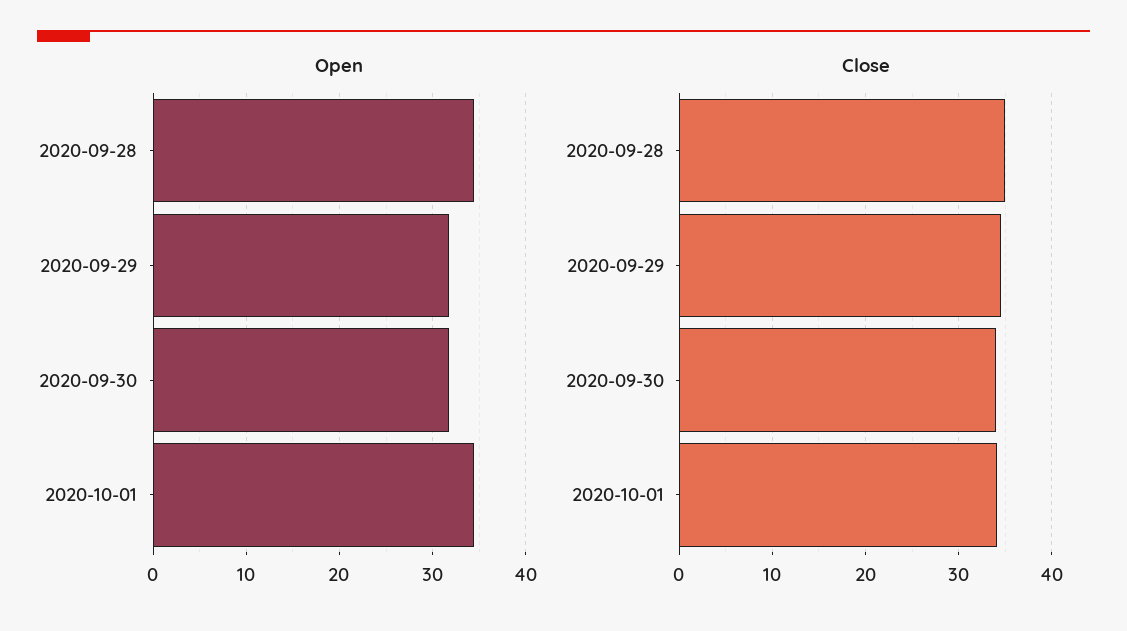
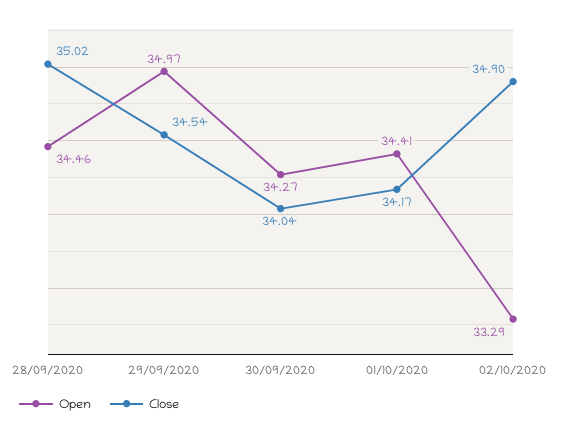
Open, 2020-09-29: 32 -> 34.97
Open, 2020-09-30: 32 -> 34.27
Open, 02/10/2020: none -> 33.29
Close, 02/10/2020: none -> 34.9

